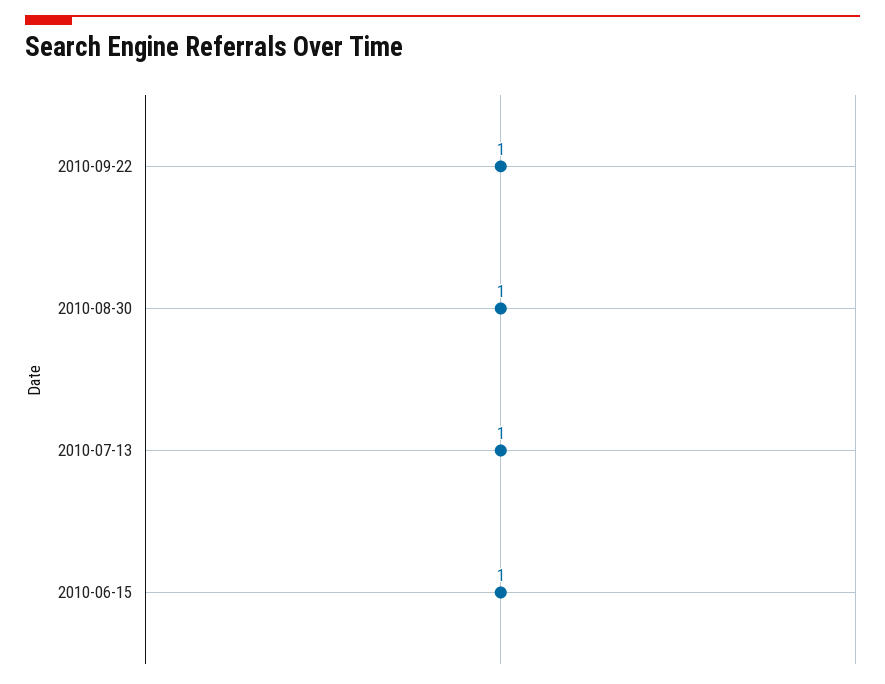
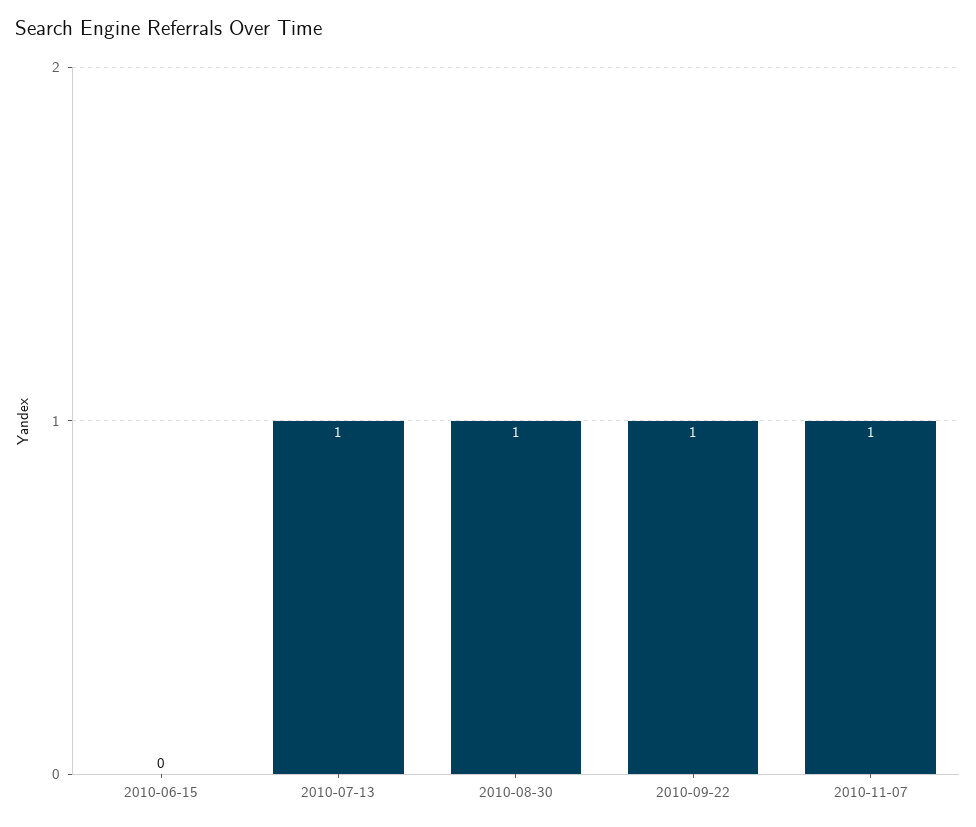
2010-06-15: 1 -> 0
2010-11-07: none -> 1

